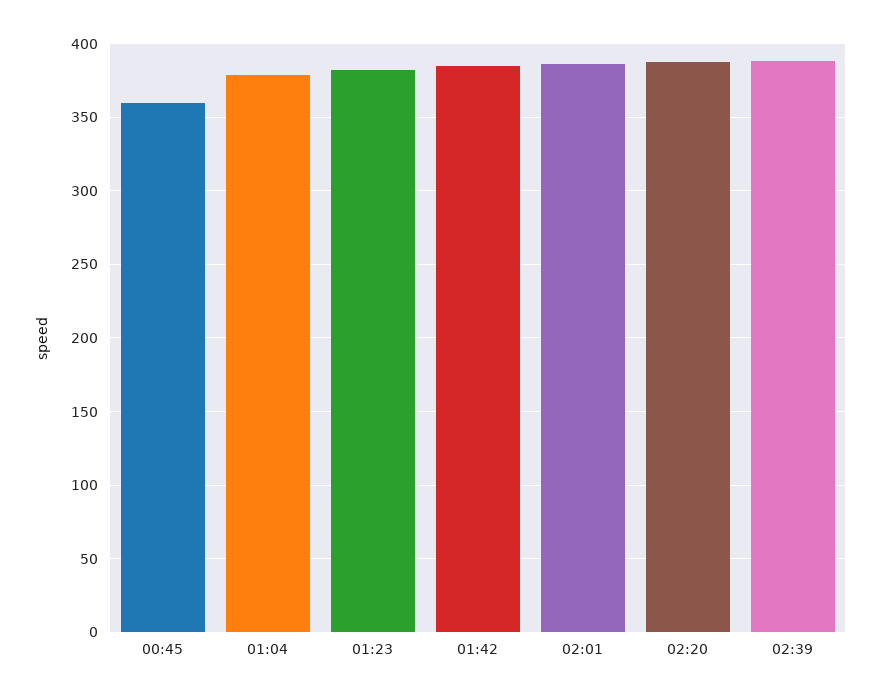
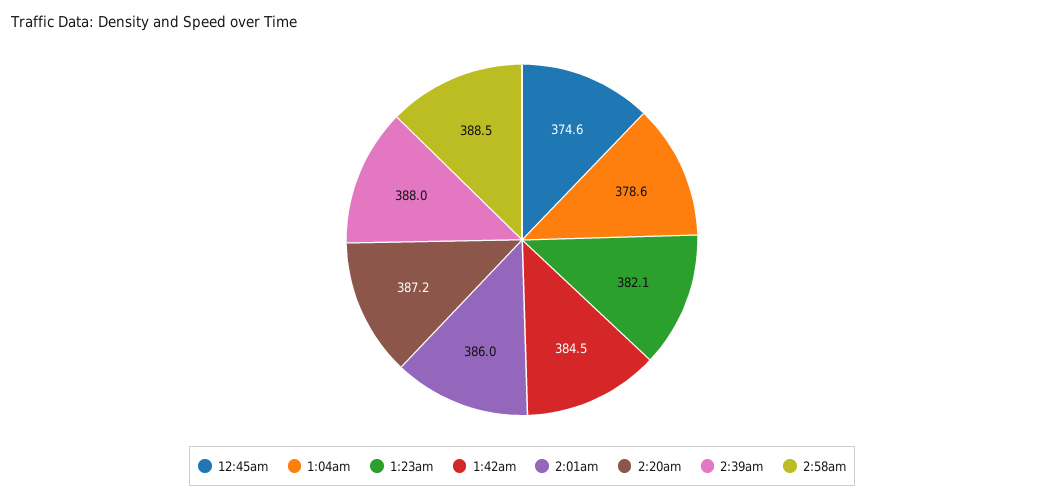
00:45: 360 -> 374.6
2:58am: none -> 388.5

